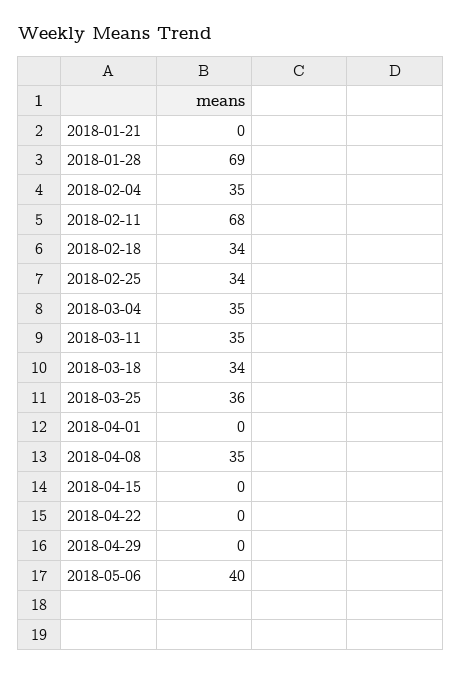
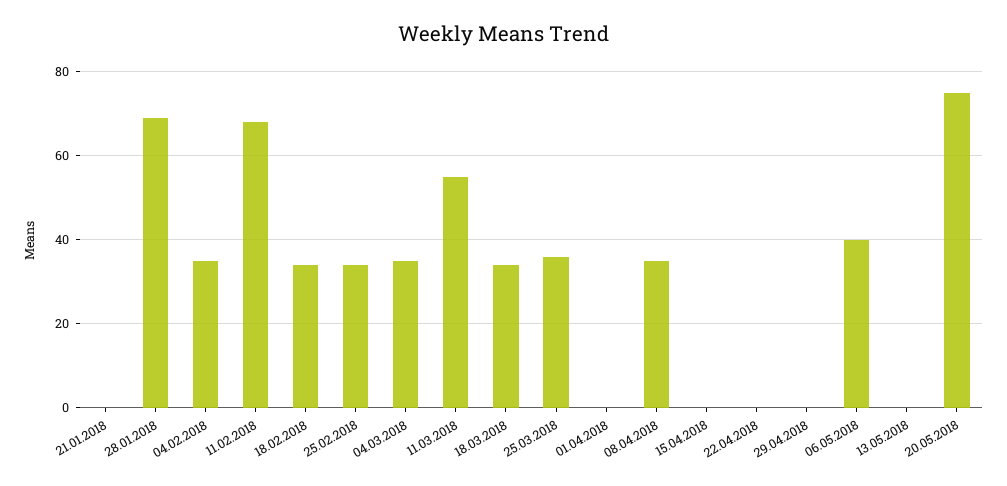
2018-03-11: 35 -> 55
13.05.2018: none -> 0
20.05.2018: none -> 75

